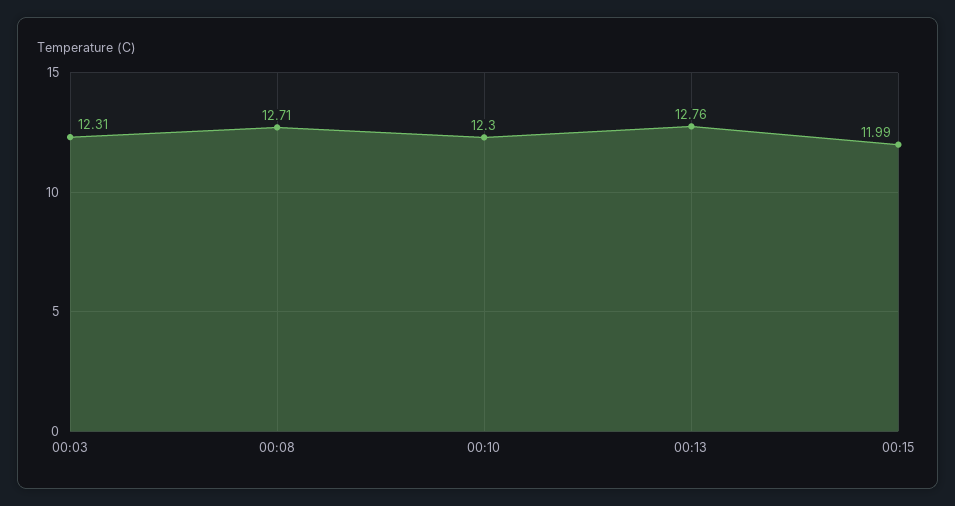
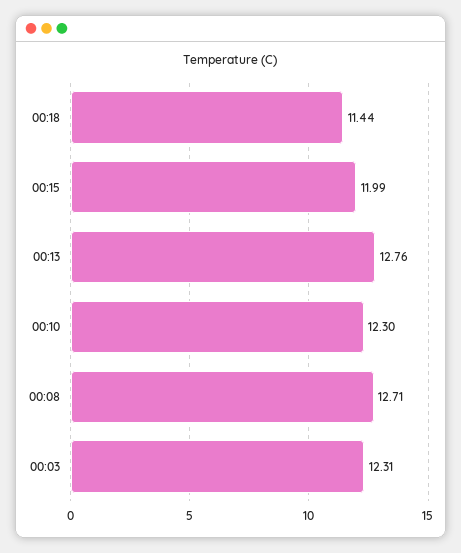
00:18: none -> 11.44

